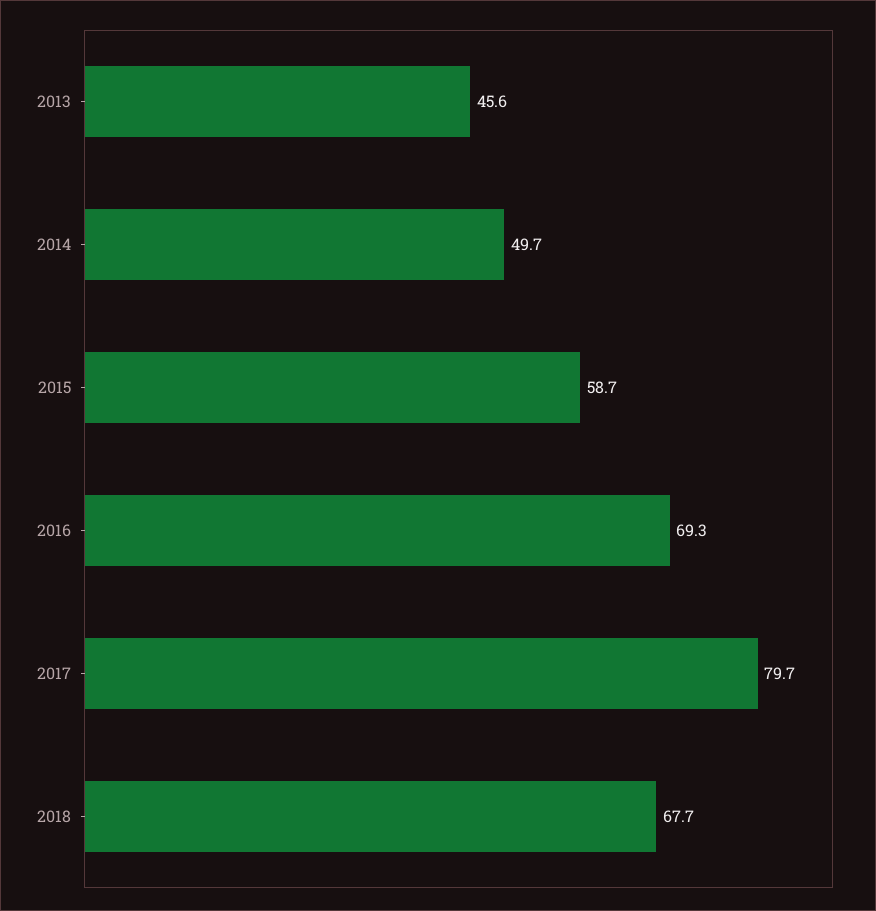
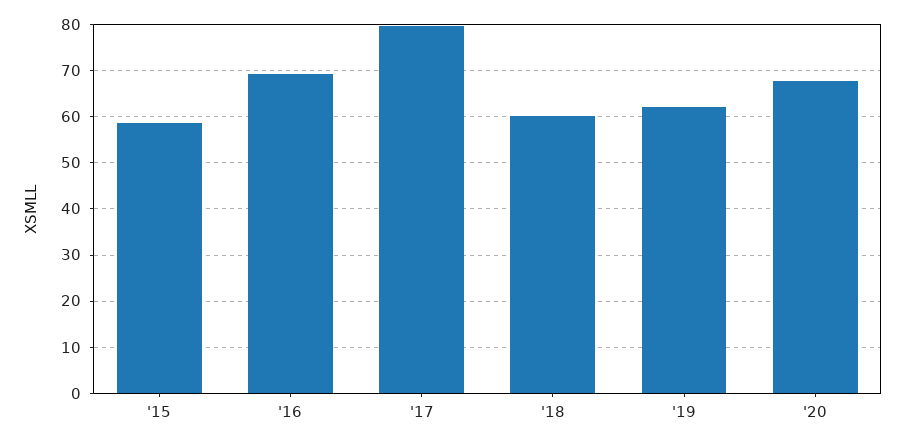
2013: 45.6 -> none
2014: 49.7 -> none
2018: 67.7 -> 60
'19: none -> 62
'20: none -> 68

